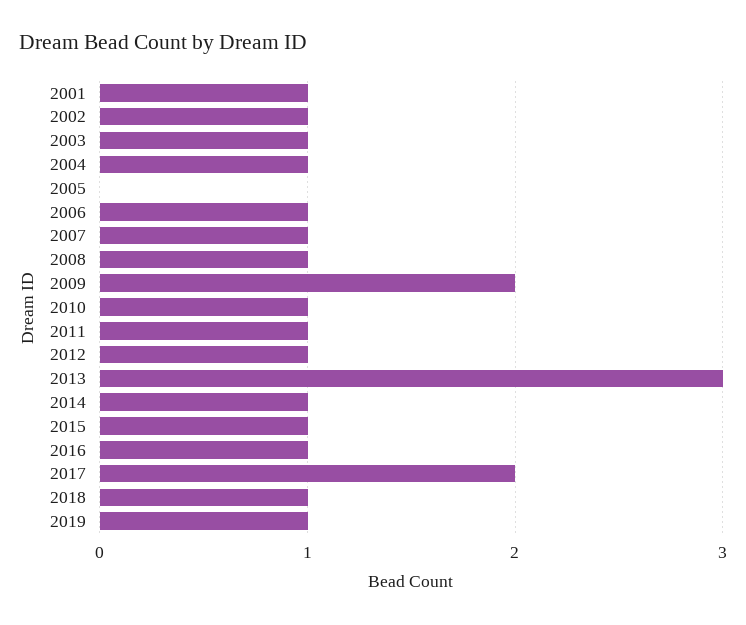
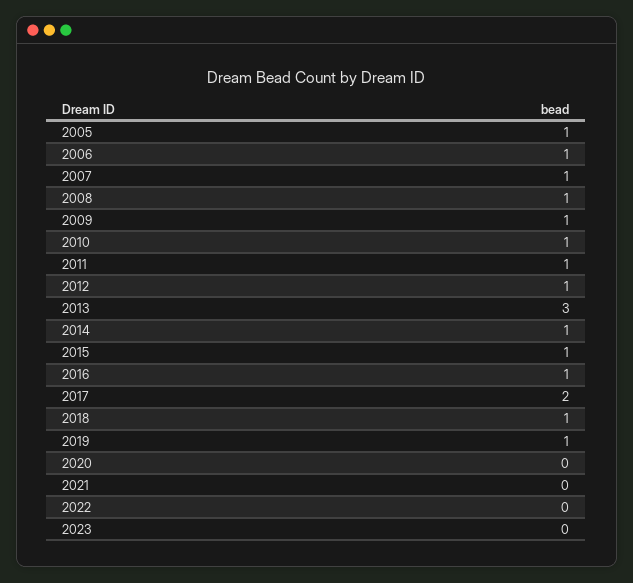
2001: 1 -> none
2002: 1 -> none
2003: 1 -> none
2004: 1 -> none
2005: 0 -> 1
2009: 2 -> 1
2020: none -> 0
2021: none -> 0
2022: none -> 0
2023: none -> 0

